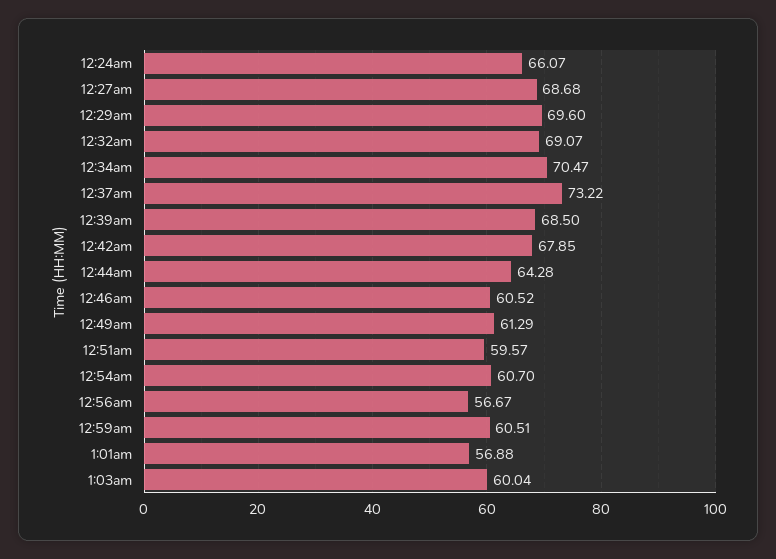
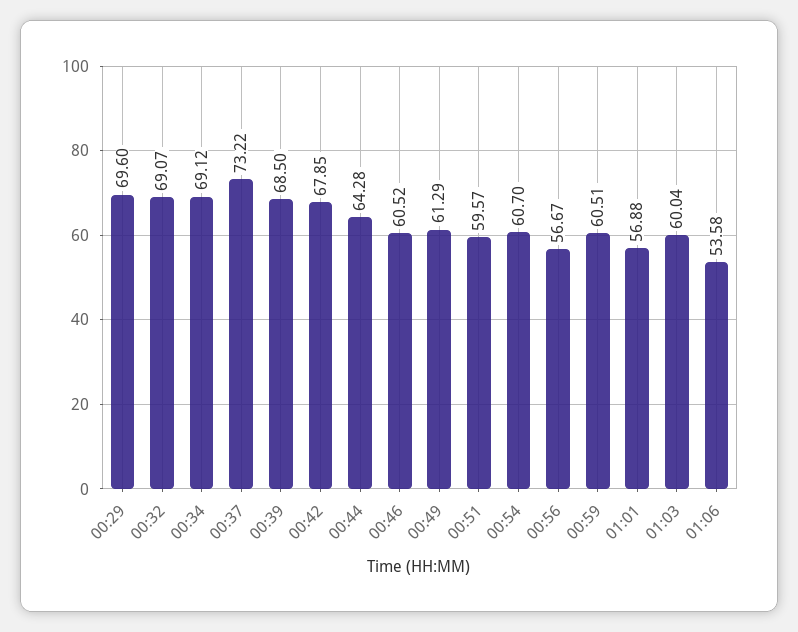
12:24am: 66.07 -> none
12:27am: 68.68 -> none
12:34am: 70.47 -> 69.12
01:06: none -> 53.58

